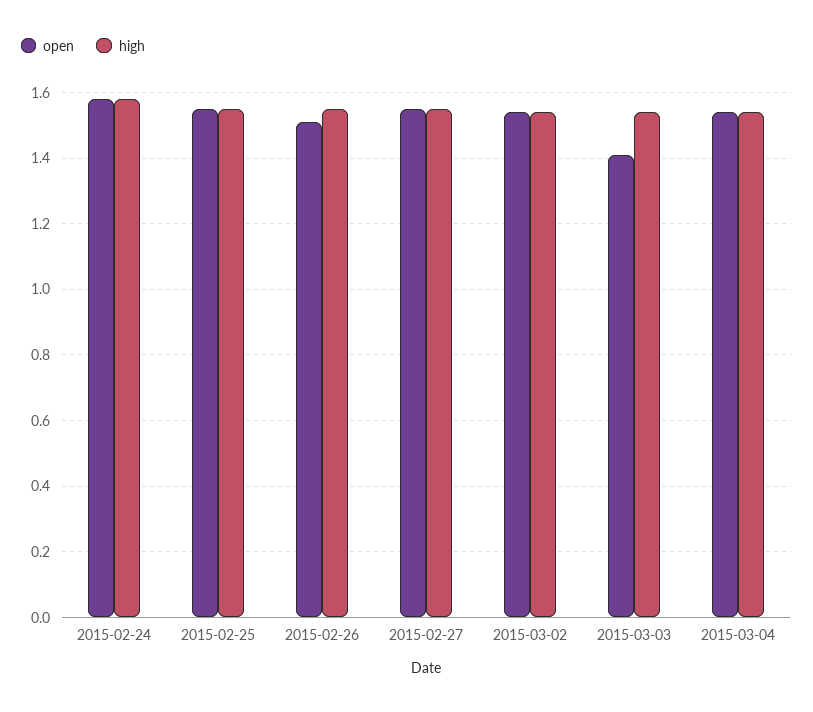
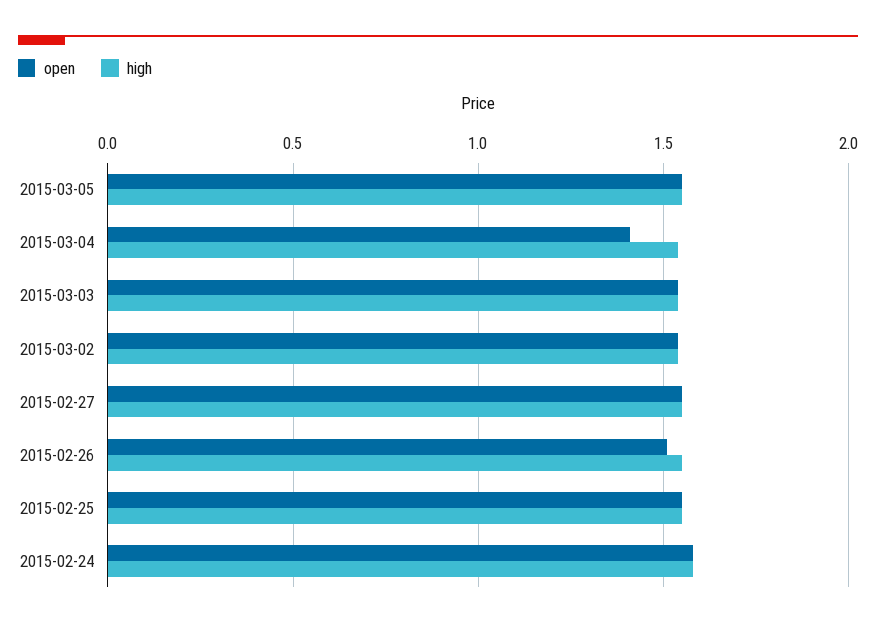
open, 2015-03-03: 1.4 -> 1.55
open, 2015-03-04: 1.55 -> 1.4
open, 2015-03-05: none -> 1.55
high, 2015-03-05: none -> 1.55

